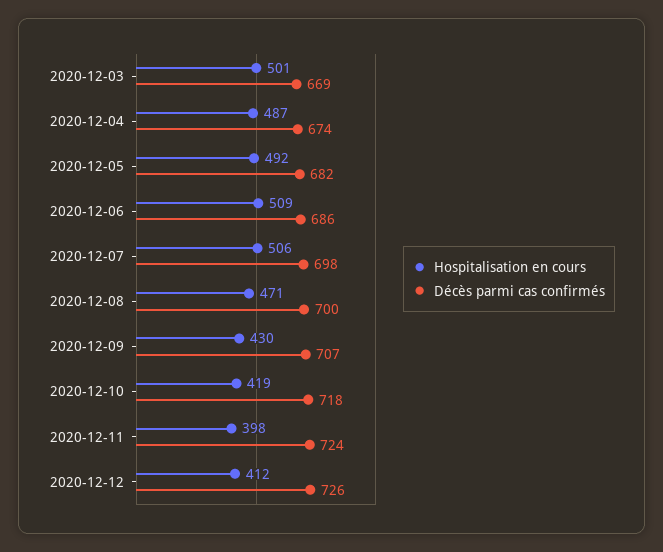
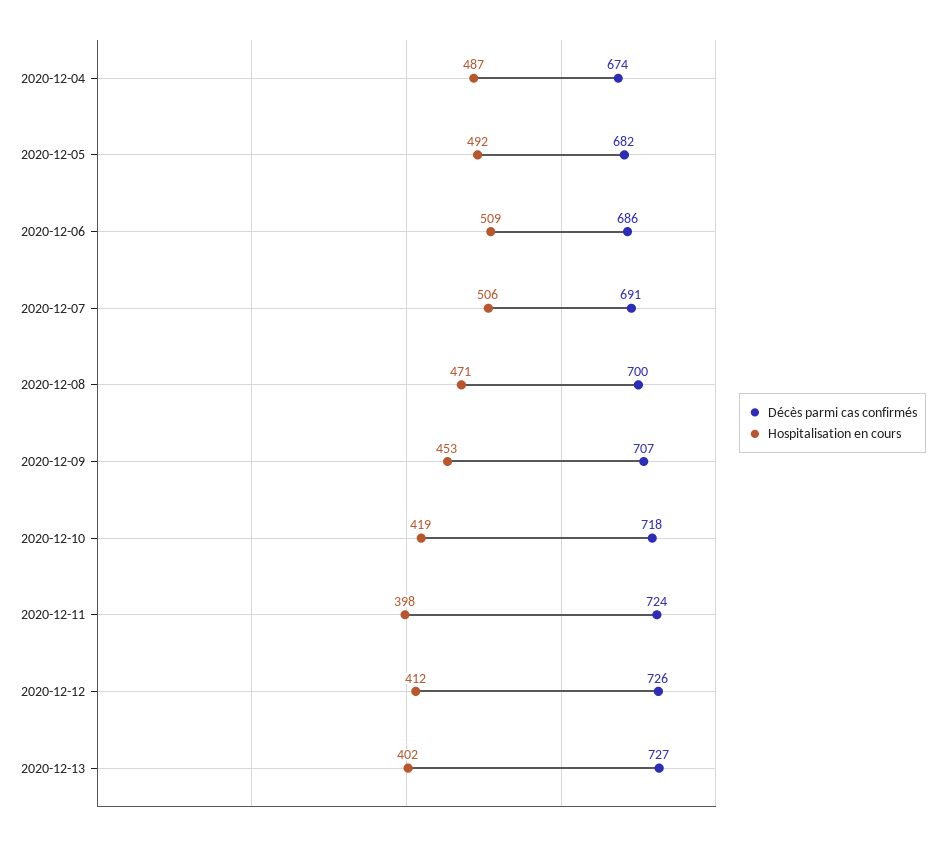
Hospitalisation en cours, 2020-12-03: 501 -> none
Décès parmi cas confirmés, 2020-12-03: 669 -> none
Décès parmi cas confirmés, 2020-12-07: 698 -> 691
Hospitalisation en cours, 2020-12-09: 430 -> 453
Décès parmi cas confirmés, 2020-12-13: none -> 727
Hospitalisation en cours, 2020-12-13: none -> 402

